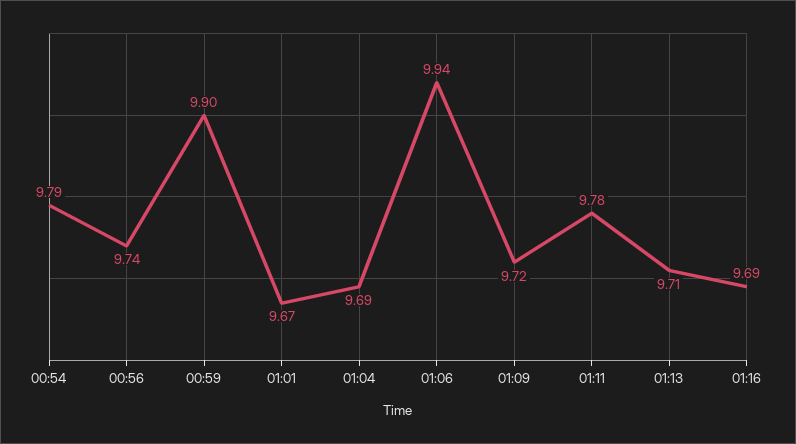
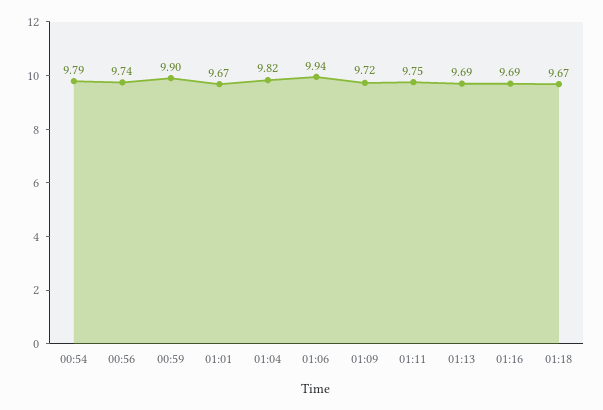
01:04: 9.69 -> 9.82
01:11: 9.78 -> 9.75
01:13: 9.71 -> 9.69
01:18: none -> 9.67

